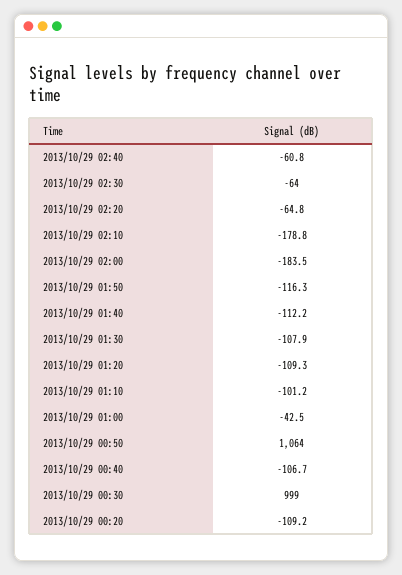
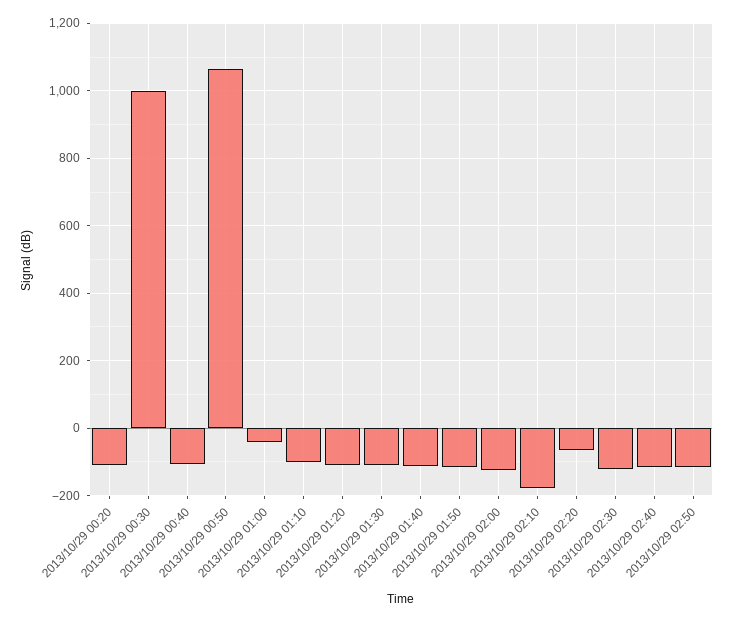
2013/10/29 02:40: -60.8 -> -120
2013/10/29 02:30: -64 -> -120
2013/10/29 02:00: -183.5 -> -120
2013/10/29 02:50: none -> -120

